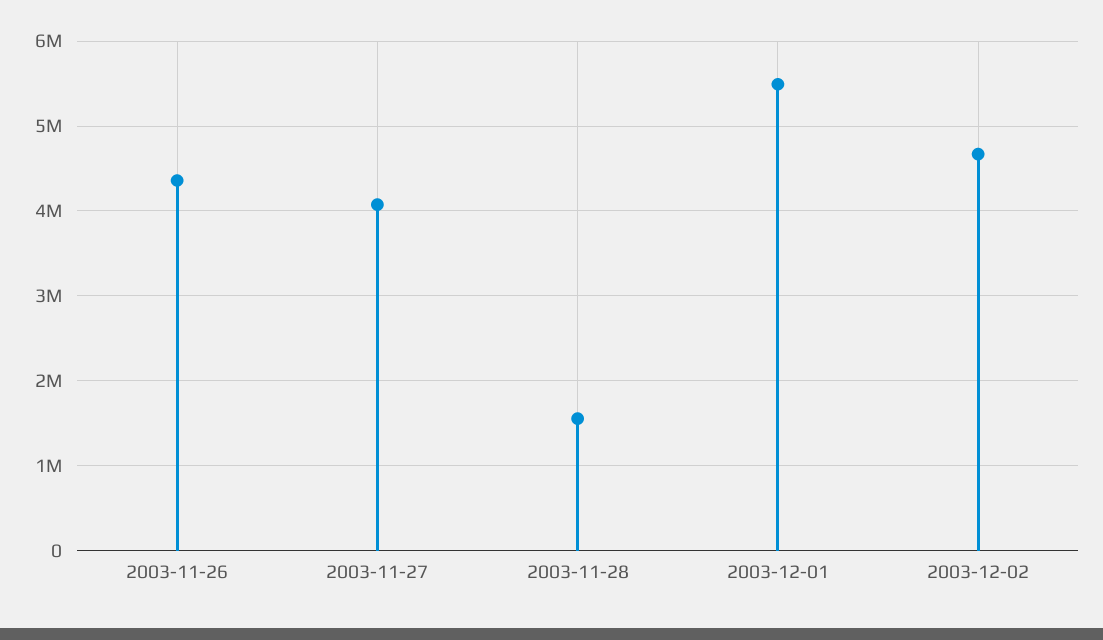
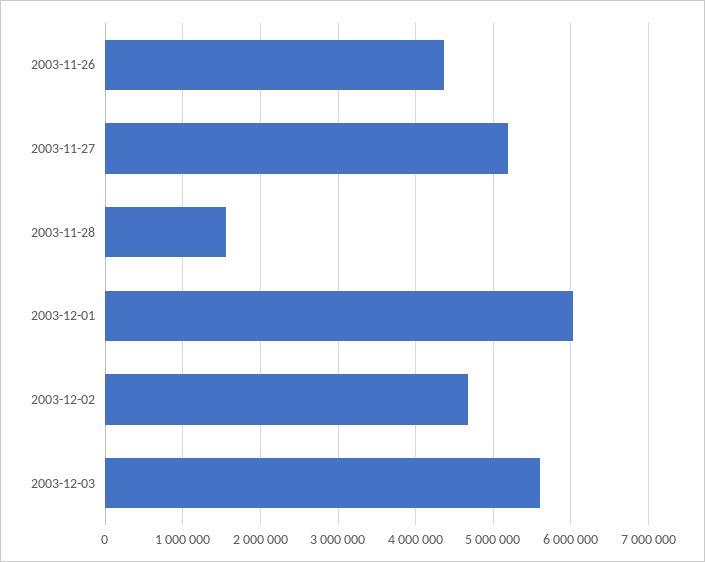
2003-11-27: 4100000 -> 5200000
2003-12-01: 5500000 -> 6000000
2003-12-03: none -> 5600000

